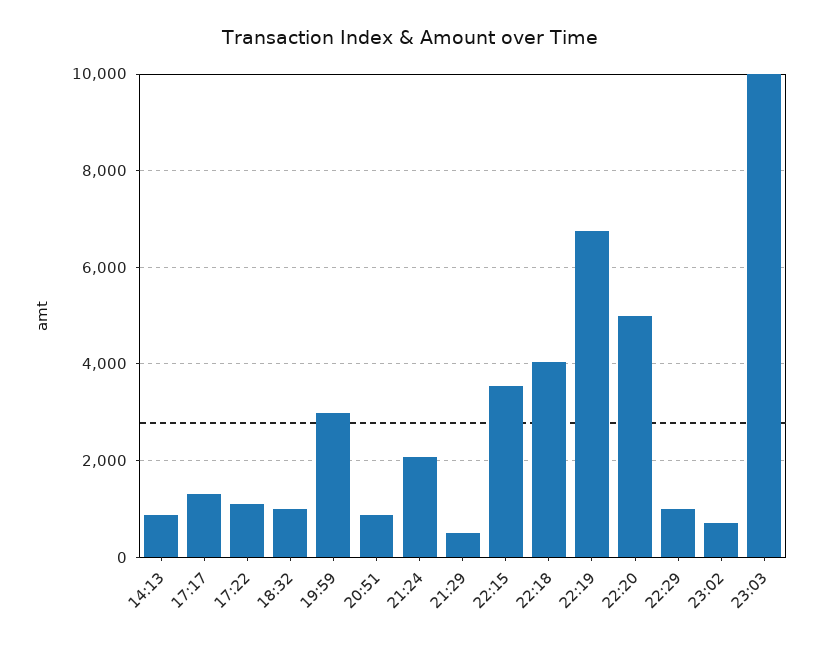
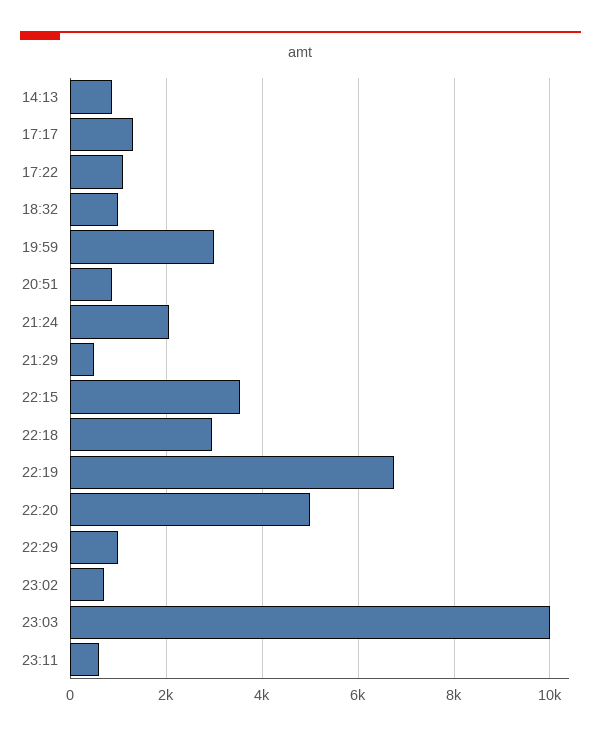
22:18: 4000 -> 3000
23:11: none -> 600

